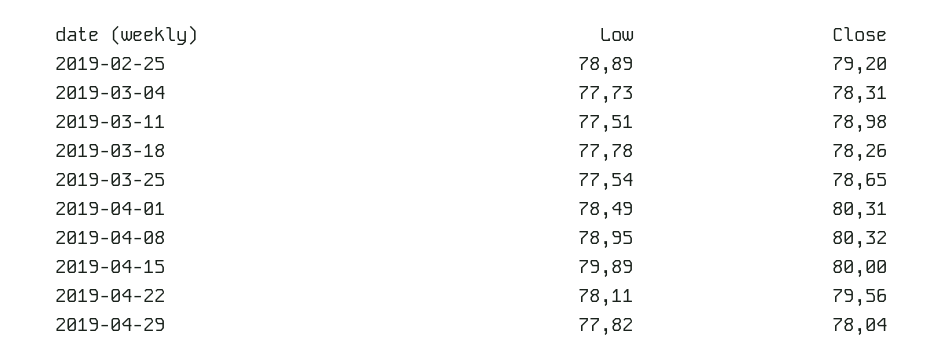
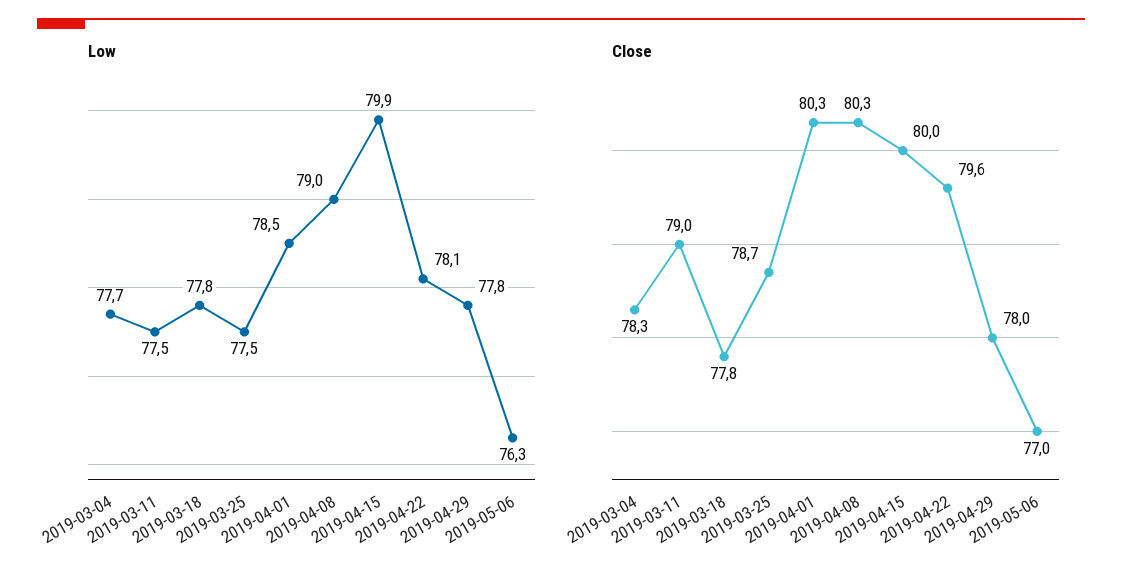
Low, 2019-02-25: 78.89 -> none
Close, 2019-02-25: 79.2 -> none
Close, 2019-03-18: 78.26 -> 77.8
Low, 2019-05-06: none -> 76.3
Close, 2019-05-06: none -> 77

